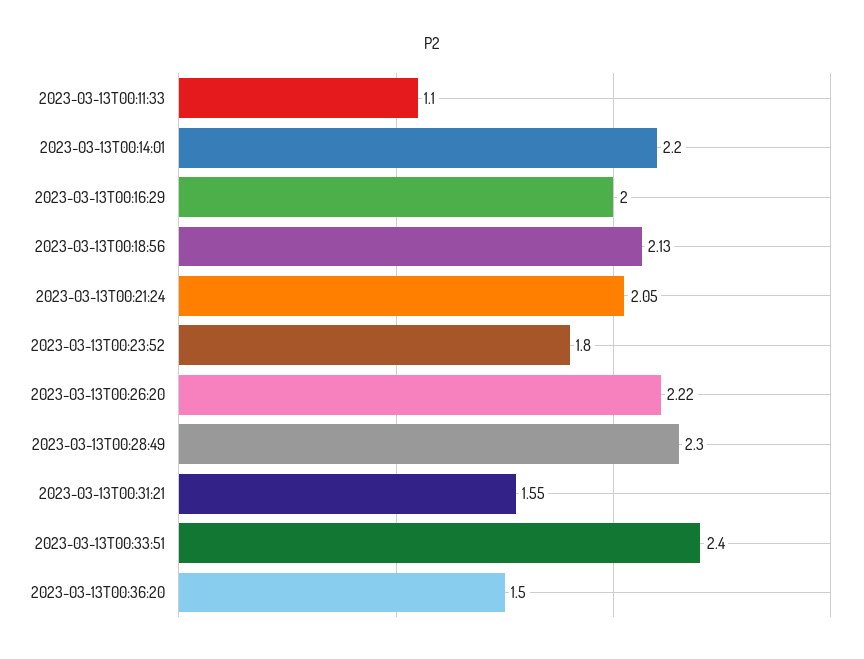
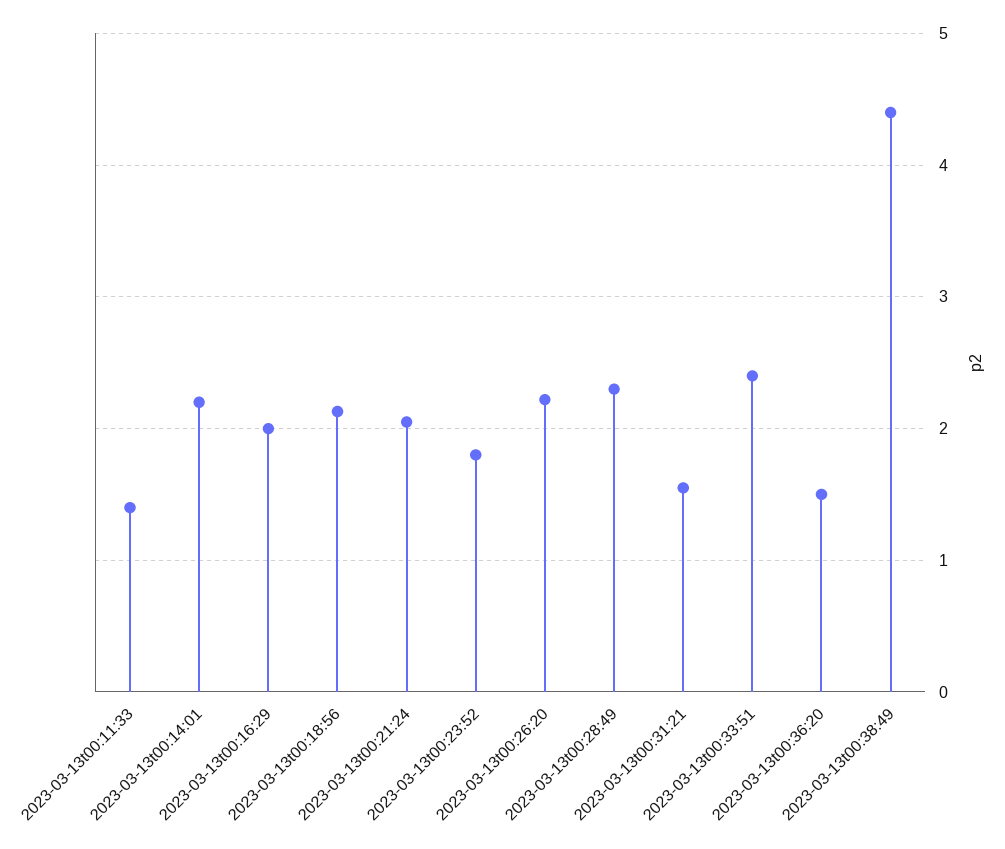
2023-03-13T00:11:33: 1.1 -> 1.4
2023-03-13t00:38:49: none -> 4.4

